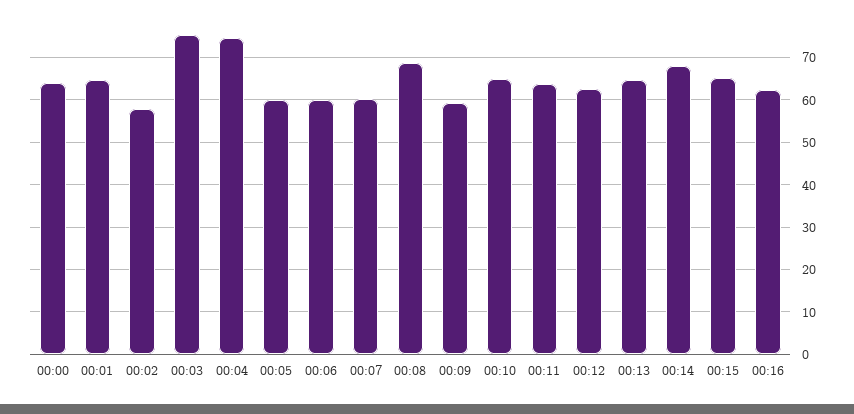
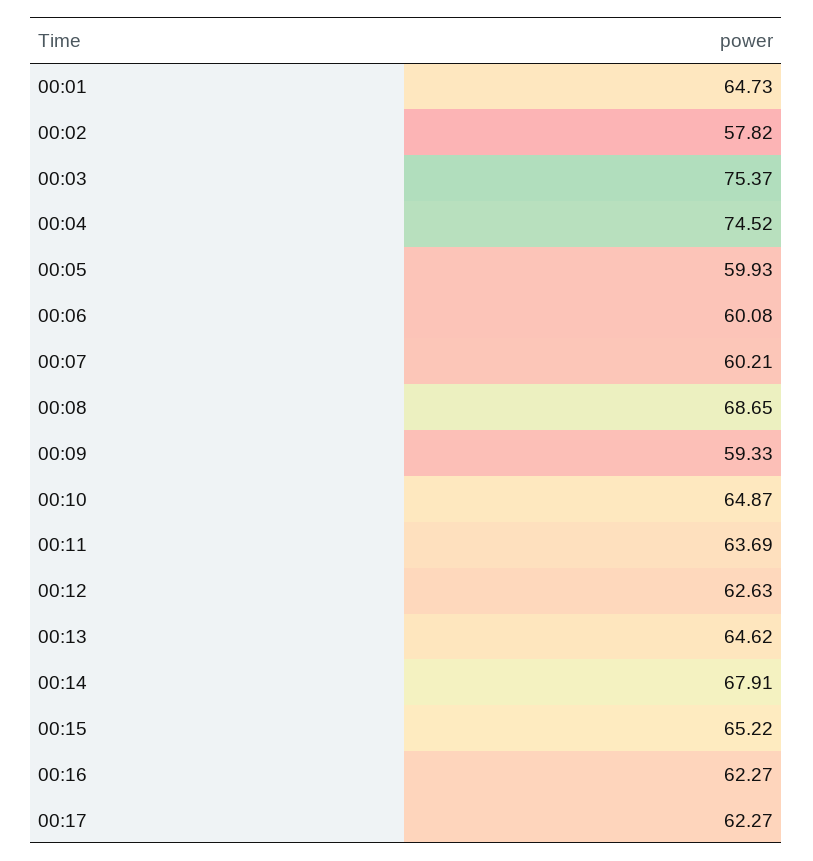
00:00: 64 -> none
00:17: none -> 62.27

